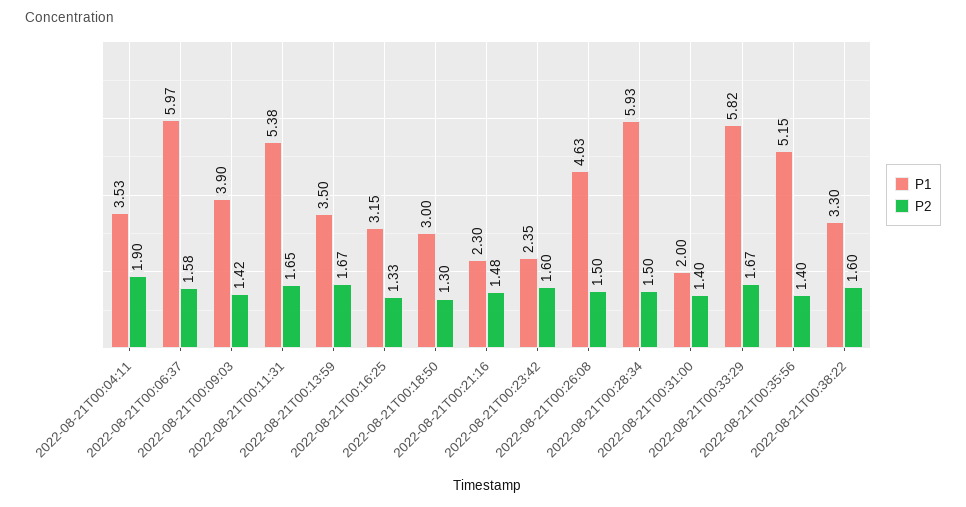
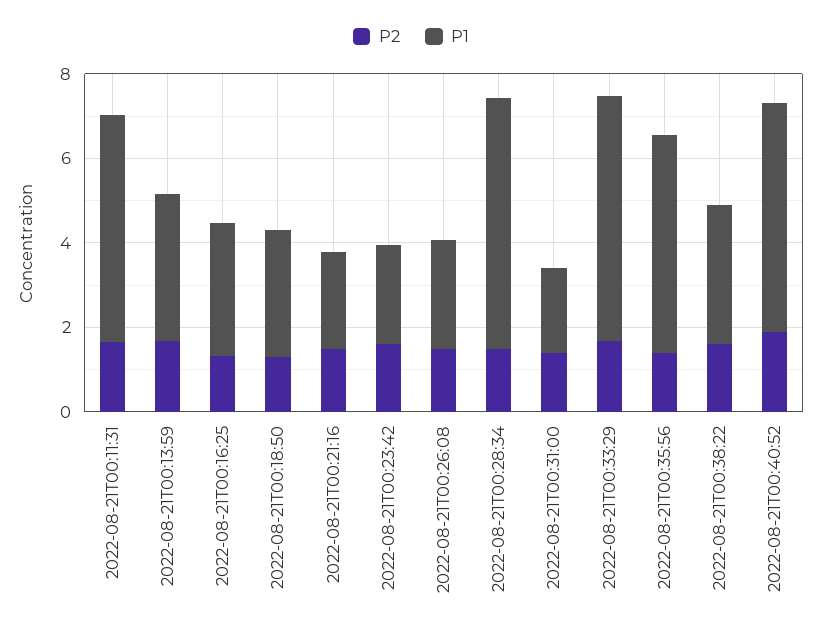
P1, 2022-08-21T00:04:11: 3.53 -> none
P2, 2022-08-21T00:04:11: 1.9 -> none
P1, 2022-08-21T00:06:37: 5.97 -> none
P2, 2022-08-21T00:06:37: 1.58 -> none
P1, 2022-08-21T00:09:03: 3.9 -> none
P2, 2022-08-21T00:09:03: 1.42 -> none
P1, 2022-08-21T00:26:08: 4.63 -> 2.5
P2, 2022-08-21T00:40:52: none -> 2
P1, 2022-08-21T00:40:52: none -> 5.5

